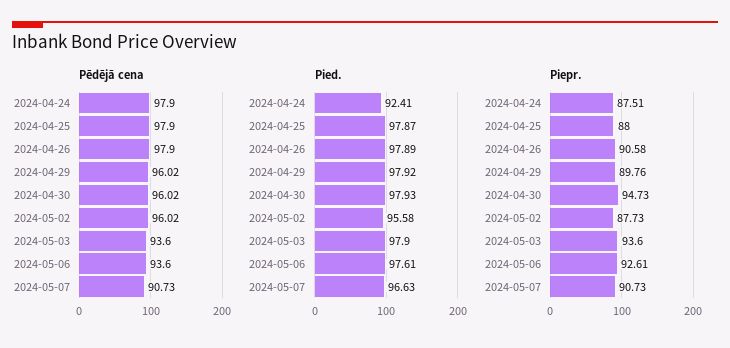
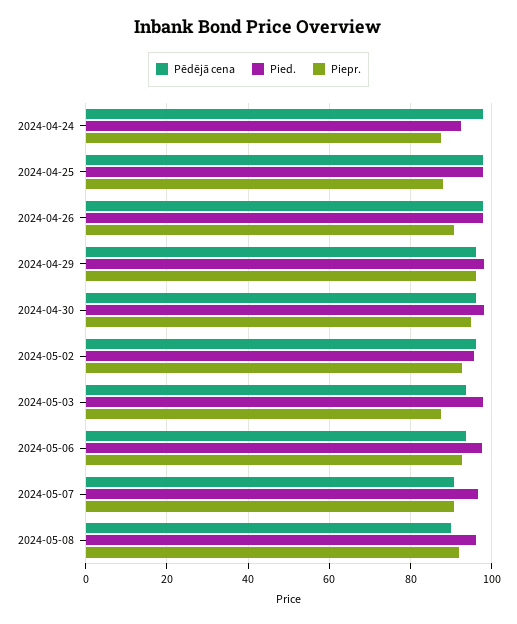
Piepr., 2024-04-29: 89.76 -> 96
Piepr., 2024-05-02: 87.73 -> 92
Piepr., 2024-05-03: 93.6 -> 88
Pēdējā cena, 2024-05-08: none -> 90
Pied., 2024-05-08: none -> 96
Piepr., 2024-05-08: none -> 92

